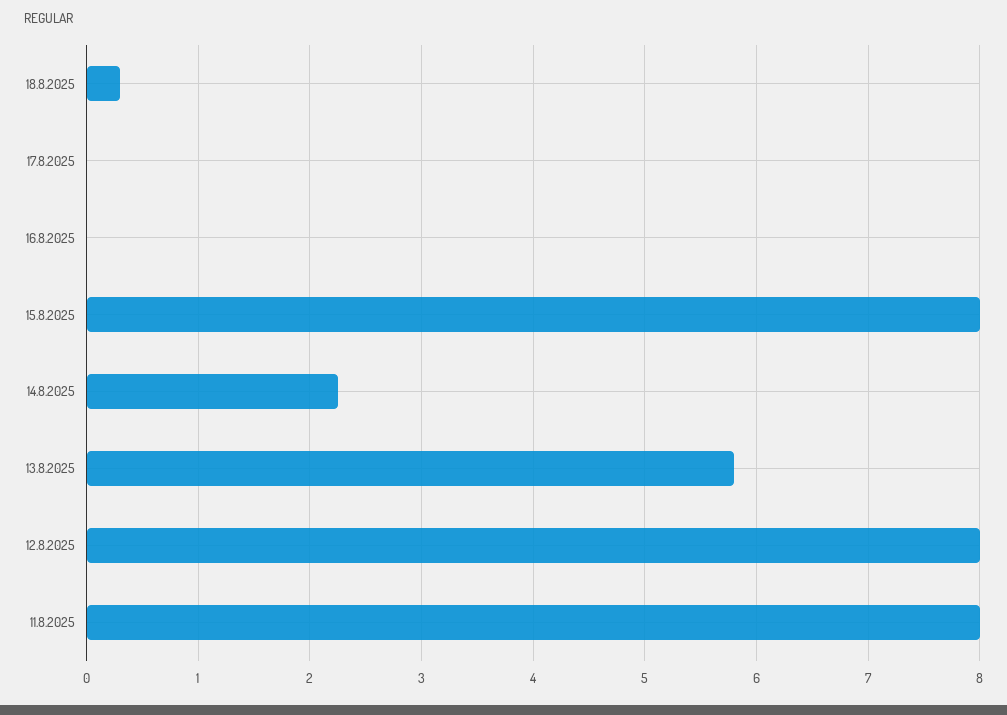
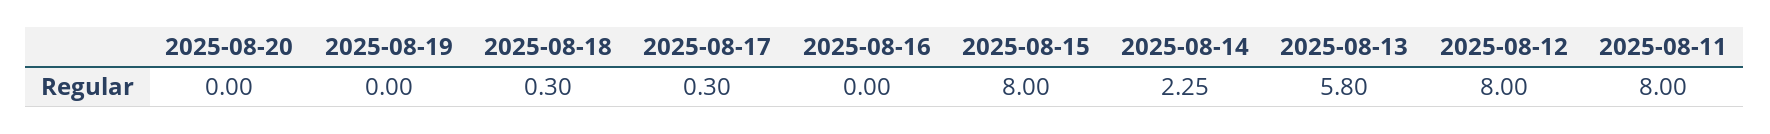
17.8.2025: 0 -> 0.3
2025-08-20: none -> 0
2025-08-19: none -> 0

